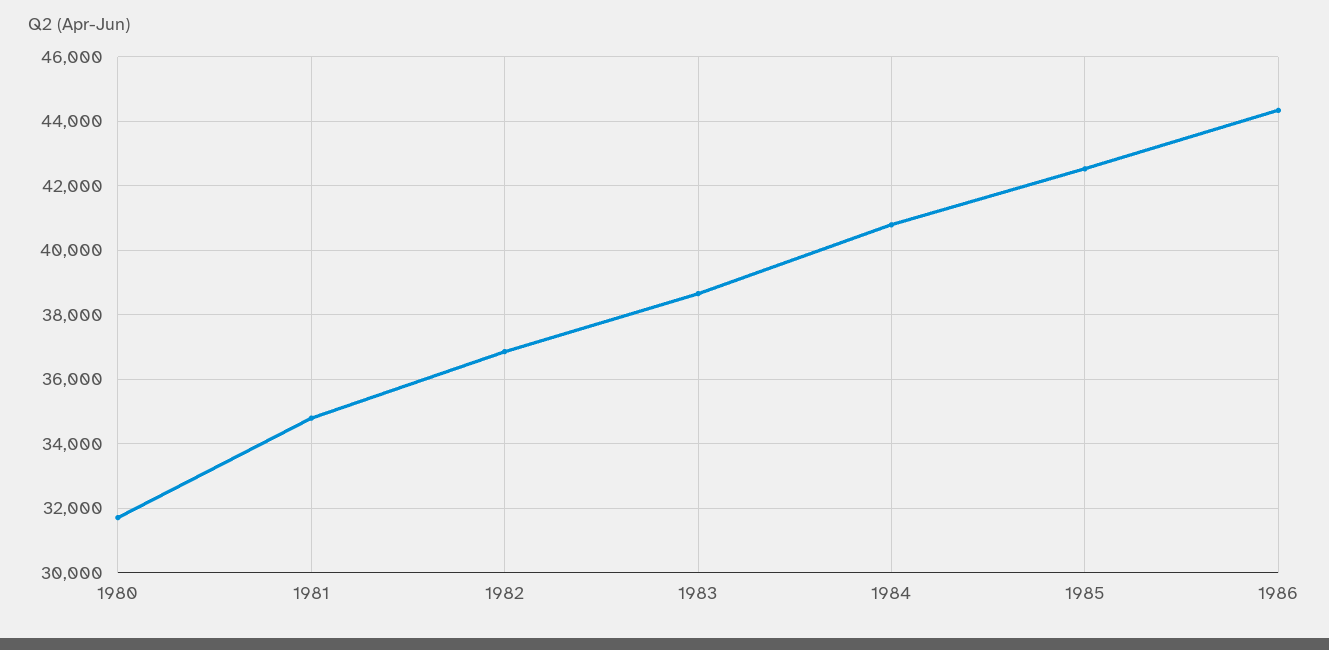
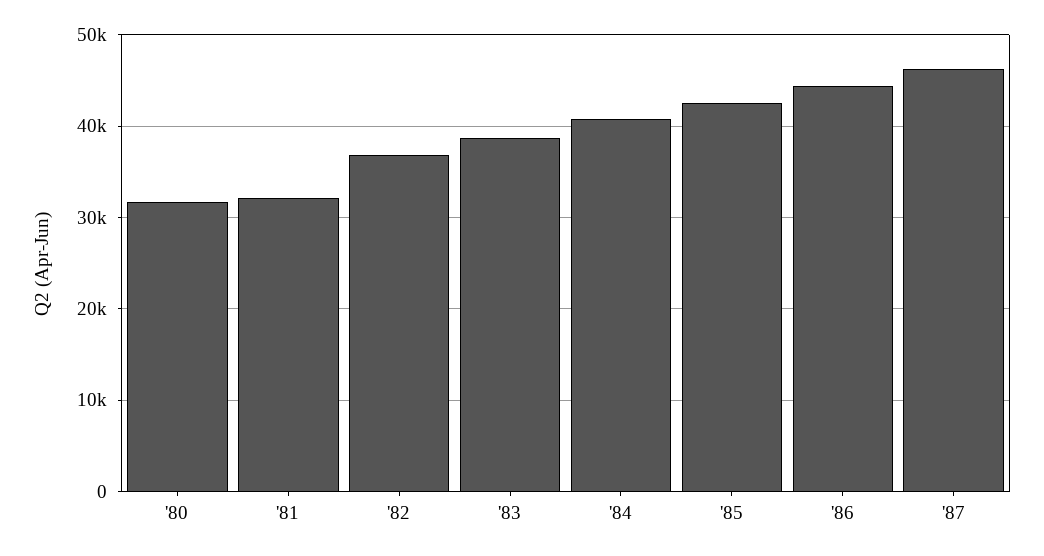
1981: 34800 -> 32000
'87: none -> 46000

